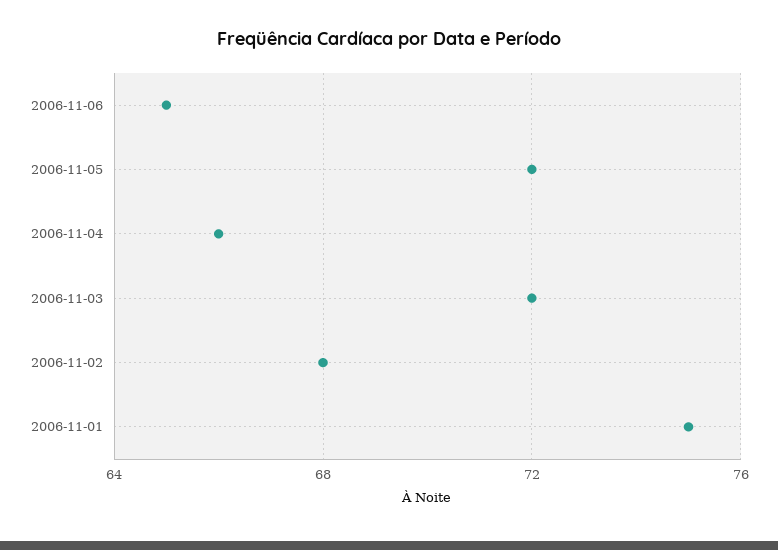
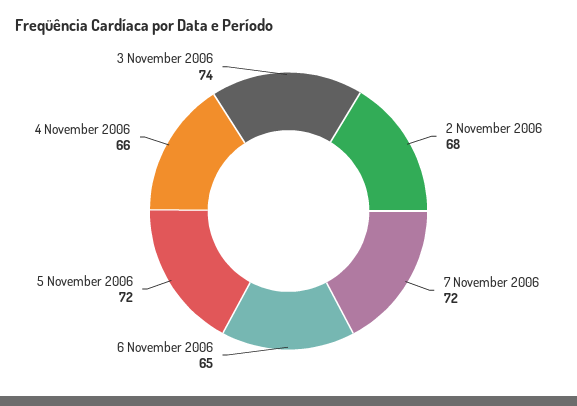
2006-11-03: 72 -> 74
2006-11-01: 75 -> none
7 November 2006: none -> 72

